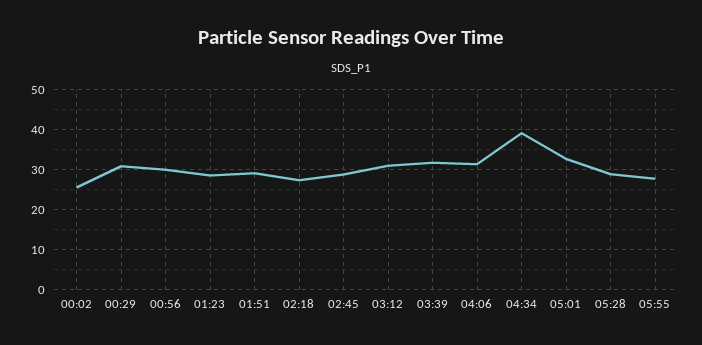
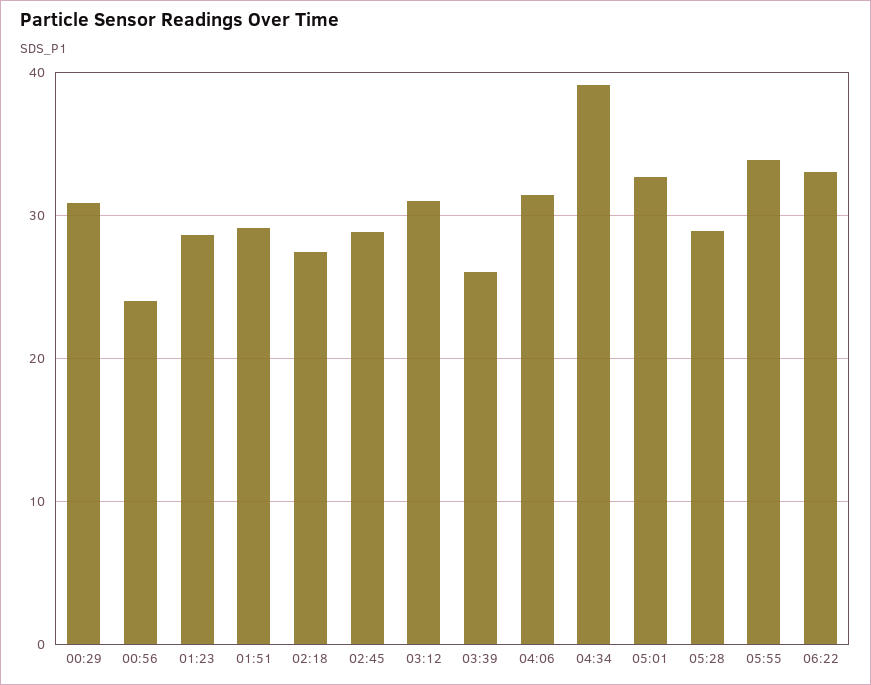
00:02: 26 -> none
00:56: 30 -> 24
03:39: 32 -> 26
05:55: 28 -> 34
06:22: none -> 33

